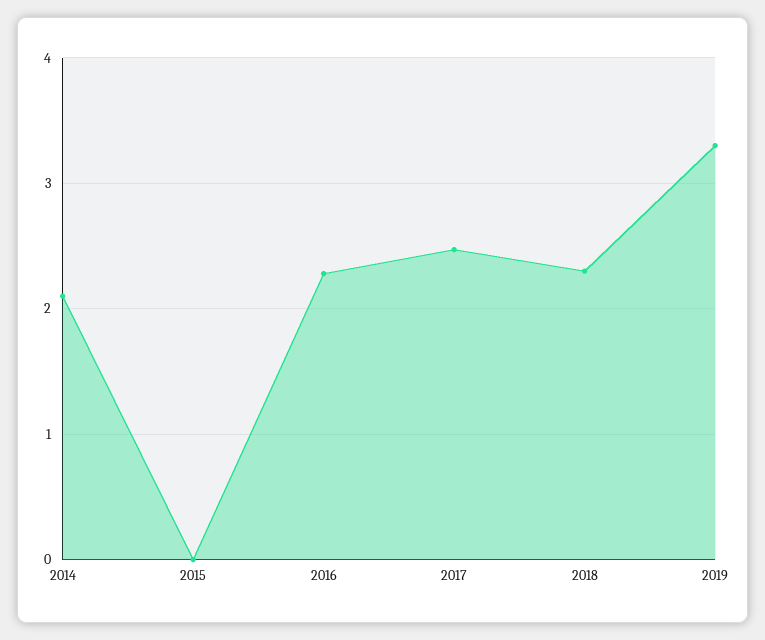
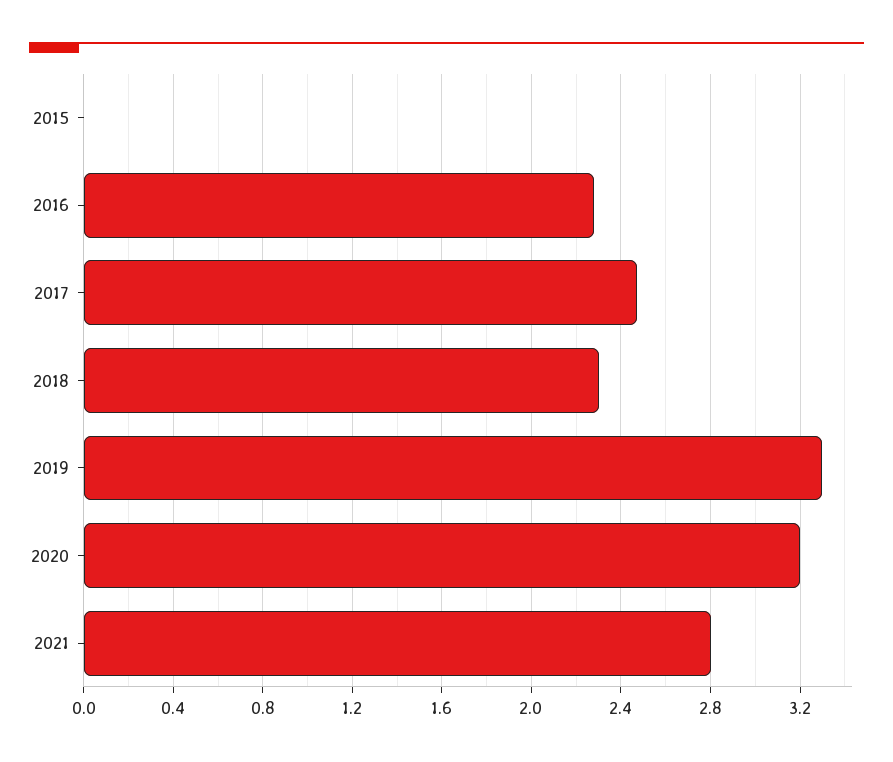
2014: 2.1 -> none
2020: none -> 3.2
2021: none -> 2.8

